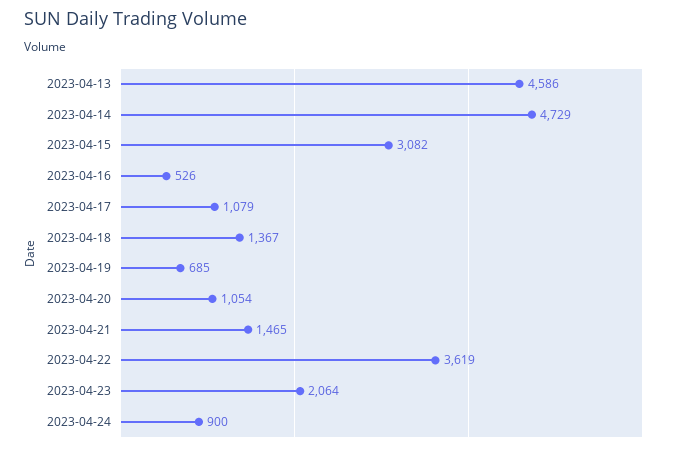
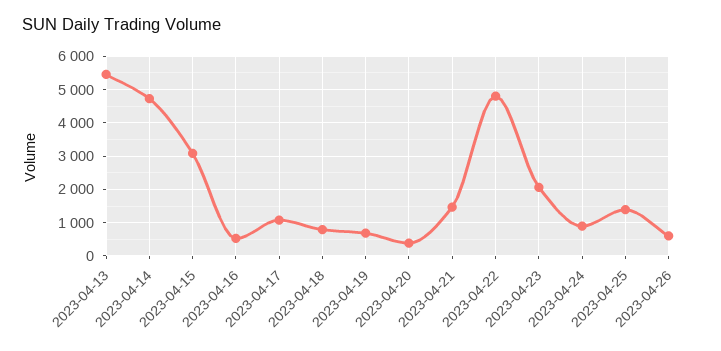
2023-04-13: 4586 -> 5400
2023-04-18: 1367 -> 800
2023-04-20: 1054 -> 400
2023-04-22: 3619 -> 4800
2023-04-25: none -> 1400
2023-04-26: none -> 600

